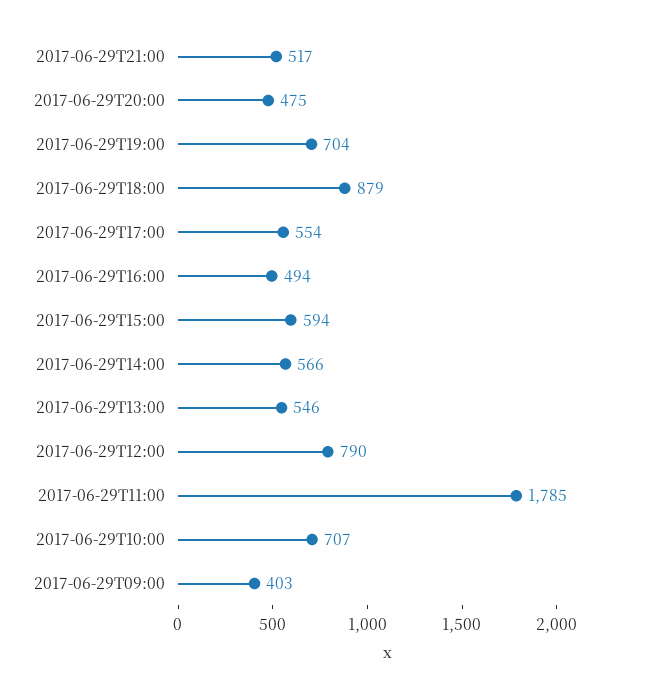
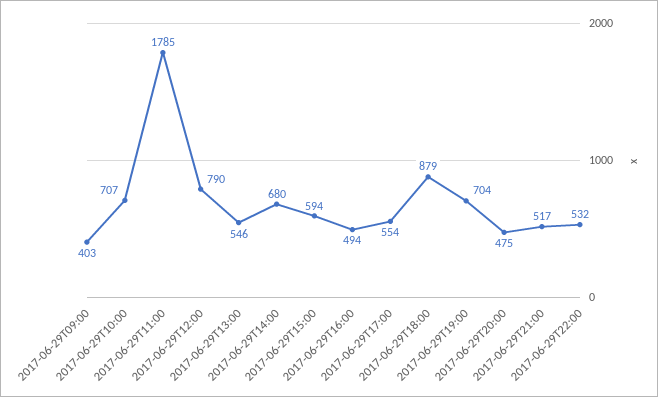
2017-06-29T14:00: 566 -> 680
2017-06-29T22:00: none -> 532

